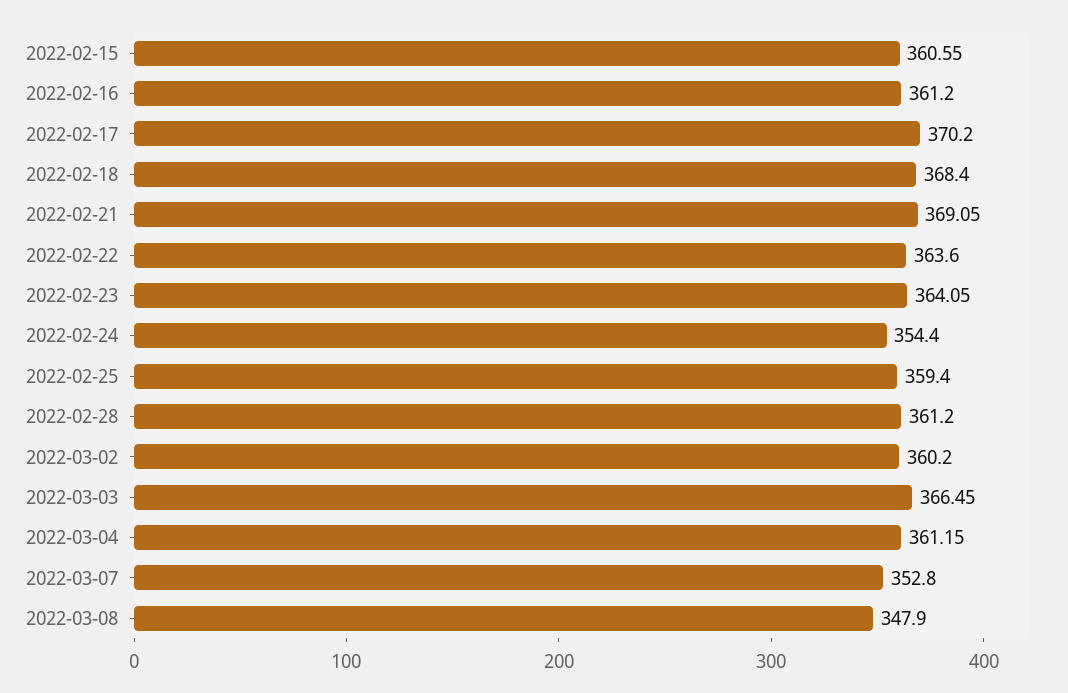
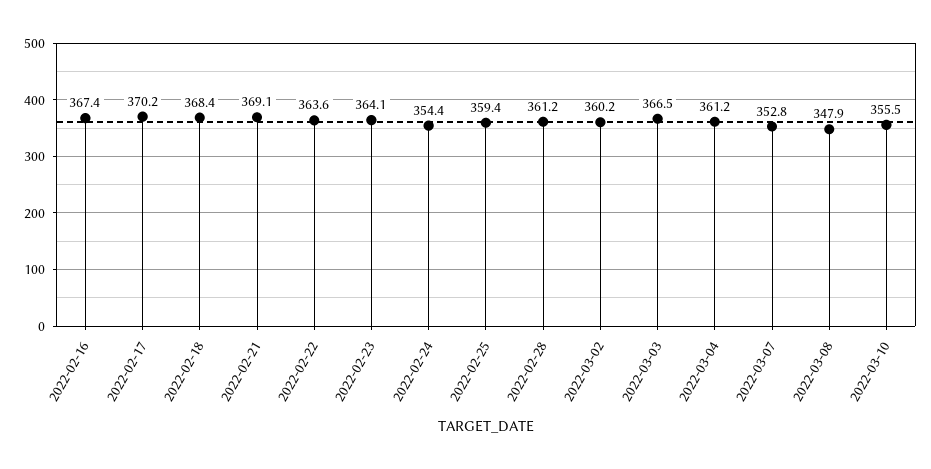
2022-02-15: 360.55 -> none
2022-02-16: 361.2 -> 367.4
2022-03-10: none -> 355.5

